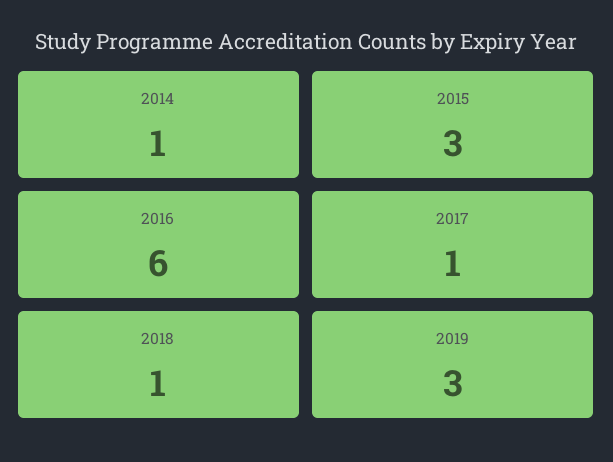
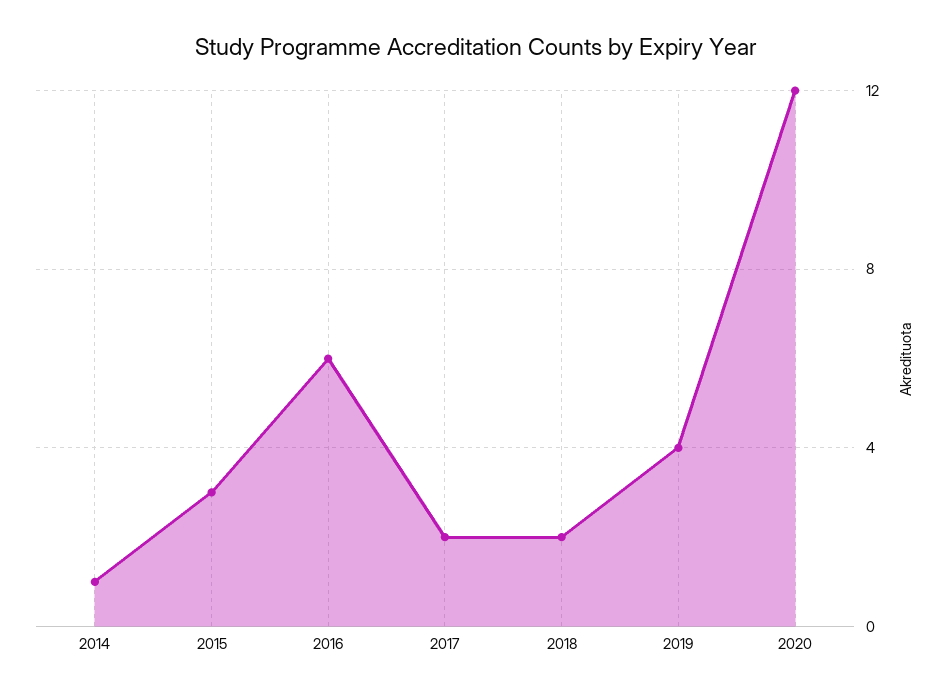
2017: 1 -> 2
2018: 1 -> 2
2019: 3 -> 4
2020: none -> 12

